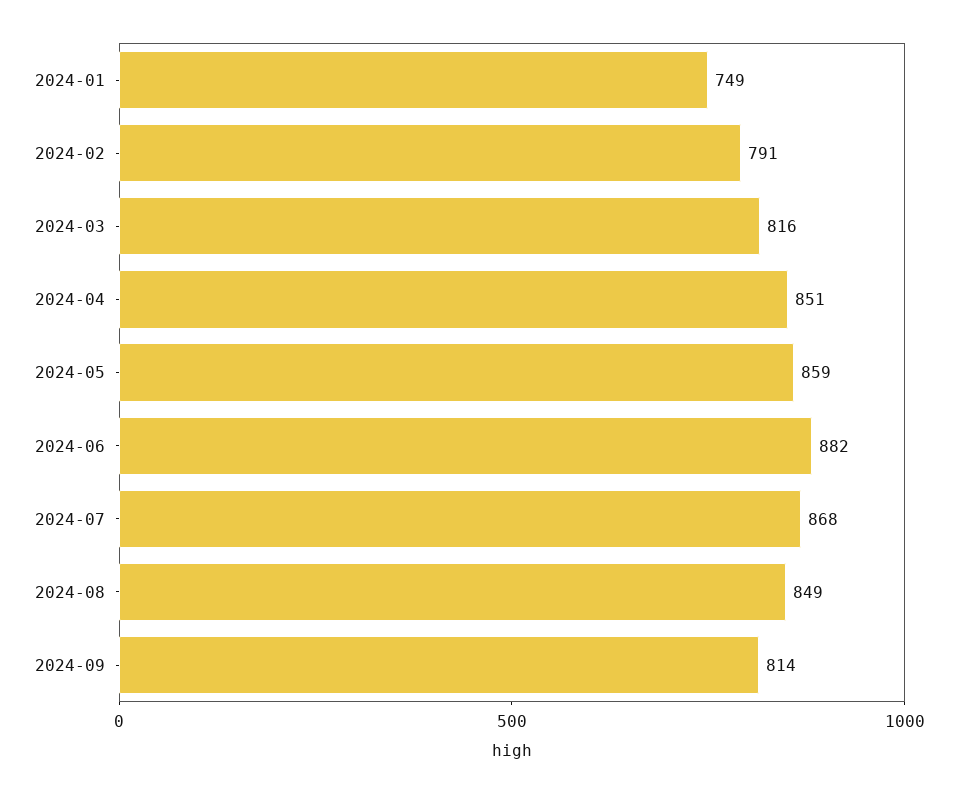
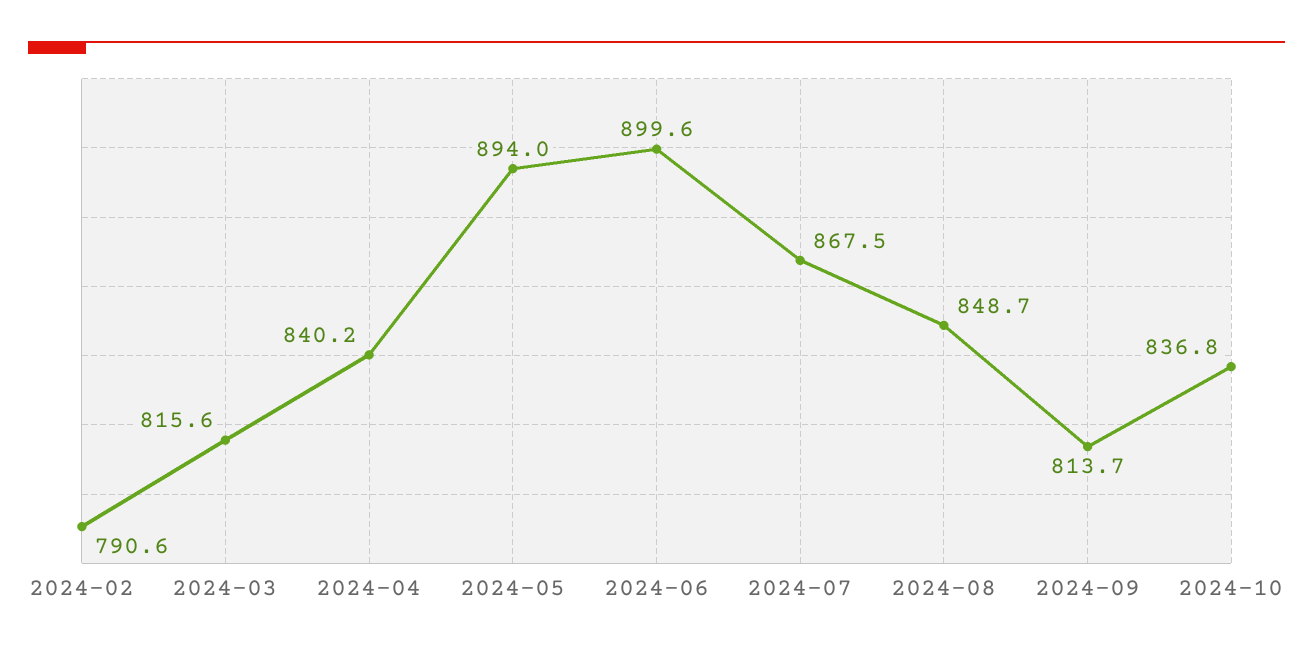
2024-01: 749 -> none
2024-04: 851 -> 840.2
2024-05: 859 -> 894
2024-06: 882 -> 899.6
2024-10: none -> 836.8

